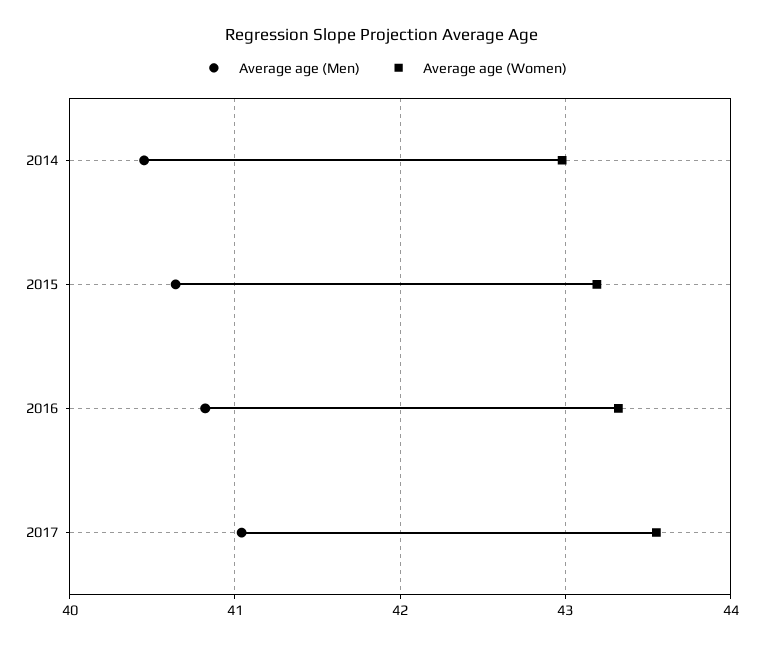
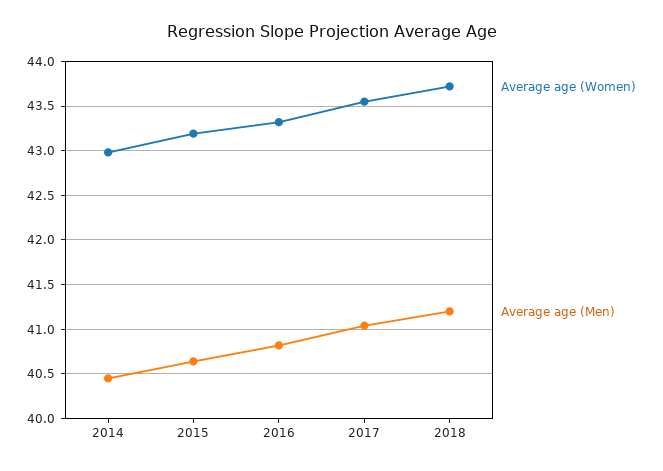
Average age (Women), 2018: none -> 43.7
Average age (Men), 2018: none -> 41.2

